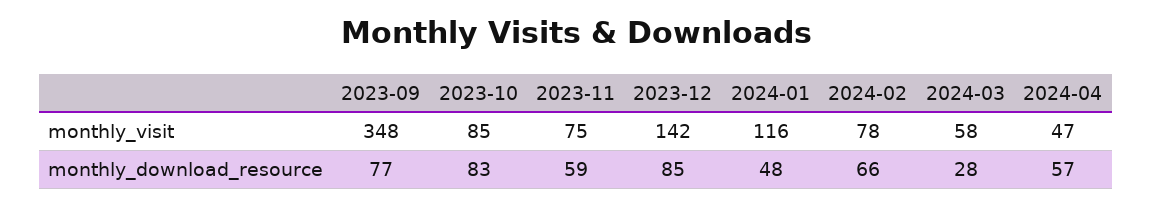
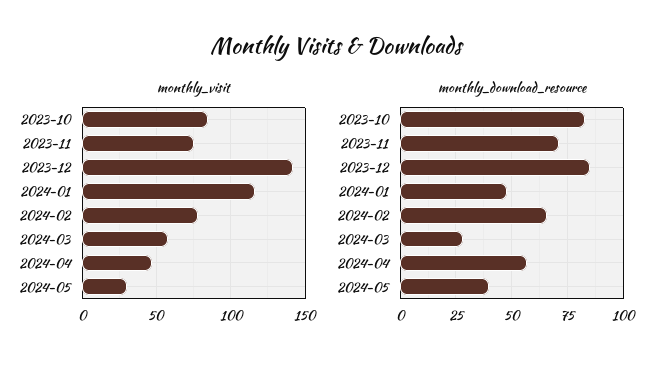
monthly_visit, 2023-09: 348 -> none
monthly_download_resource, 2023-09: 77 -> none
monthly_download_resource, 2023-11: 59 -> 70
monthly_visit, 2024-05: none -> 30
monthly_download_resource, 2024-05: none -> 40

